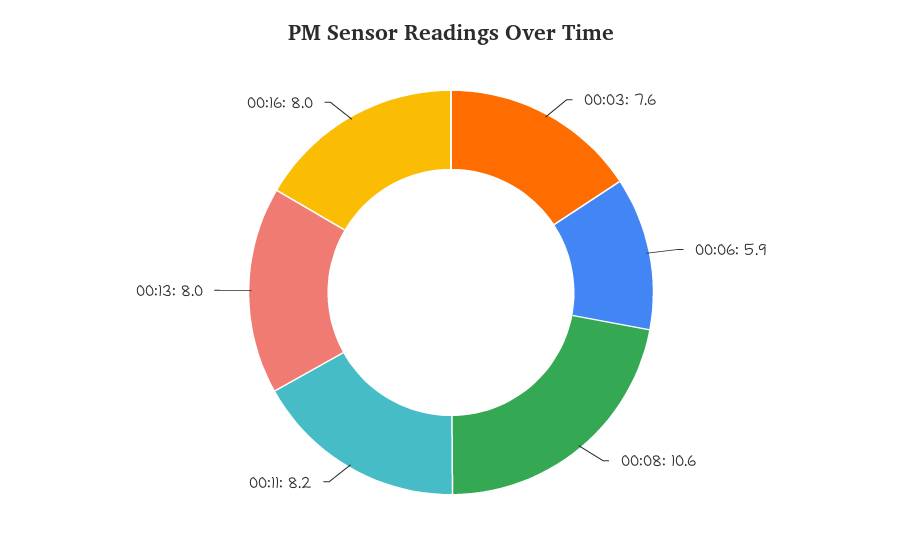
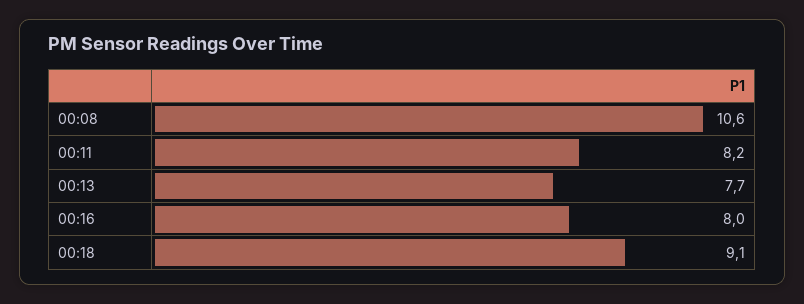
00:03: 7.6 -> none
00:06: 5.9 -> none
00:13: 8 -> 7.7
00:18: none -> 9.1

